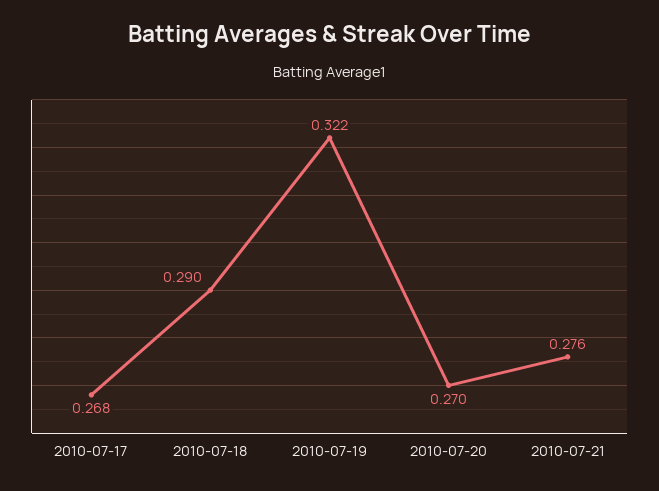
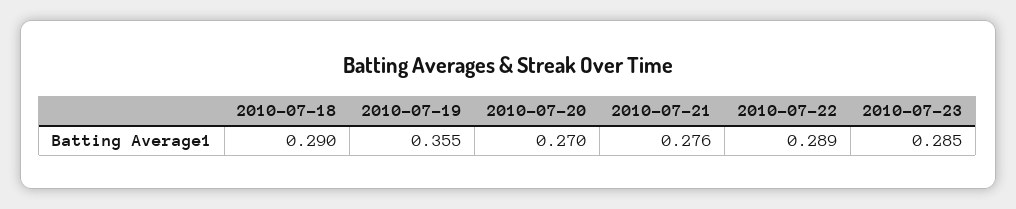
2010-07-17: 0.268 -> none
2010-07-19: 0.322 -> 0.355
2010-07-22: none -> 0.289
2010-07-23: none -> 0.285

